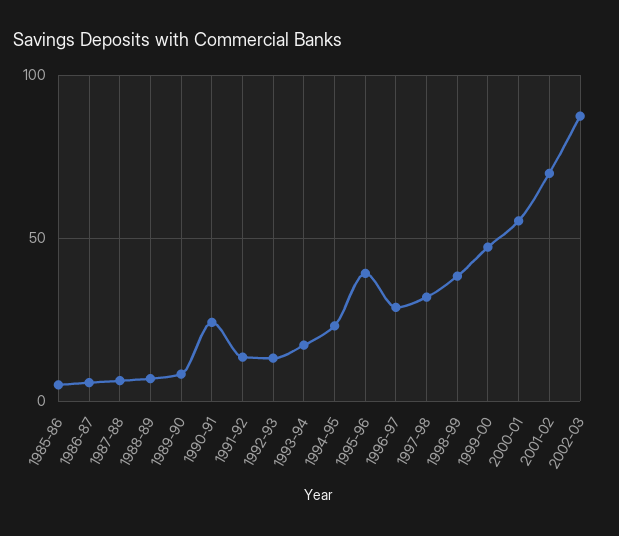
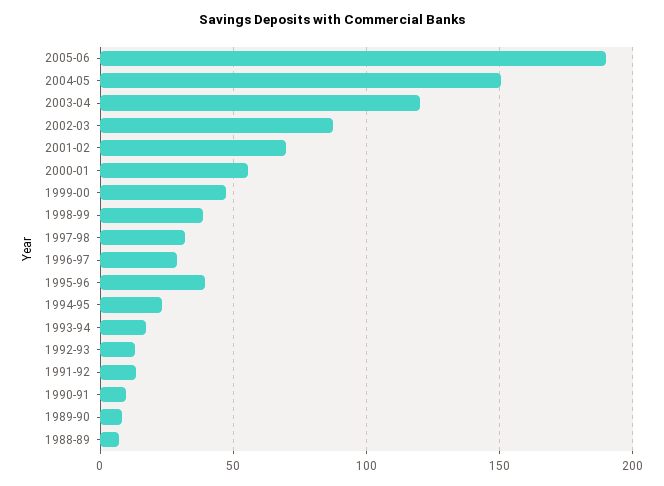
1985-86: 5 -> none
1986-87: 5 -> none
1987-88: 5 -> none
1990-91: 25 -> 10
2005-06: none -> 190
2004-05: none -> 150
2003-04: none -> 120

